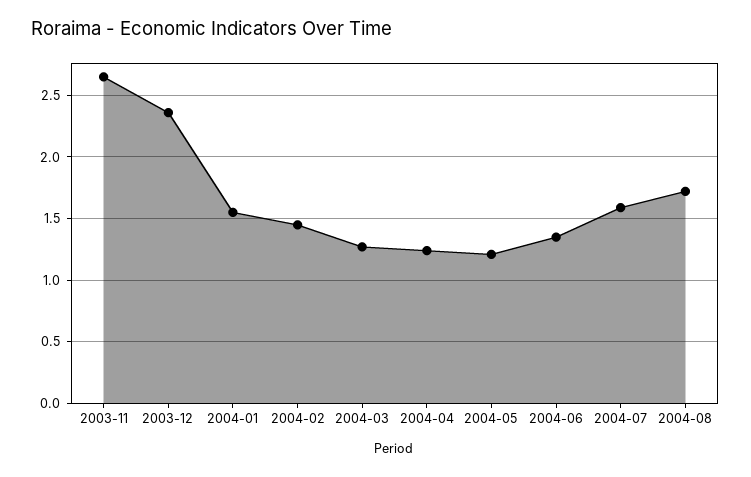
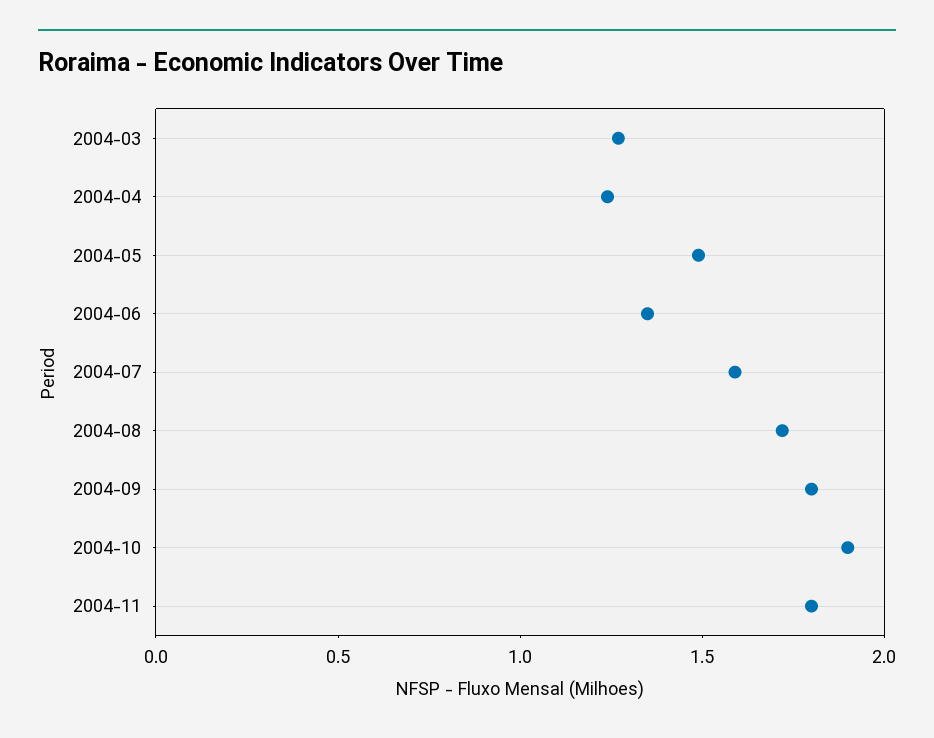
2003-11: 2.65 -> none
2003-12: 2.35 -> none
2004-01: 1.55 -> none
2004-02: 1.45 -> none
2004-05: 1.2 -> 1.5
2004-09: none -> 1.8
2004-10: none -> 1.9
2004-11: none -> 1.8

